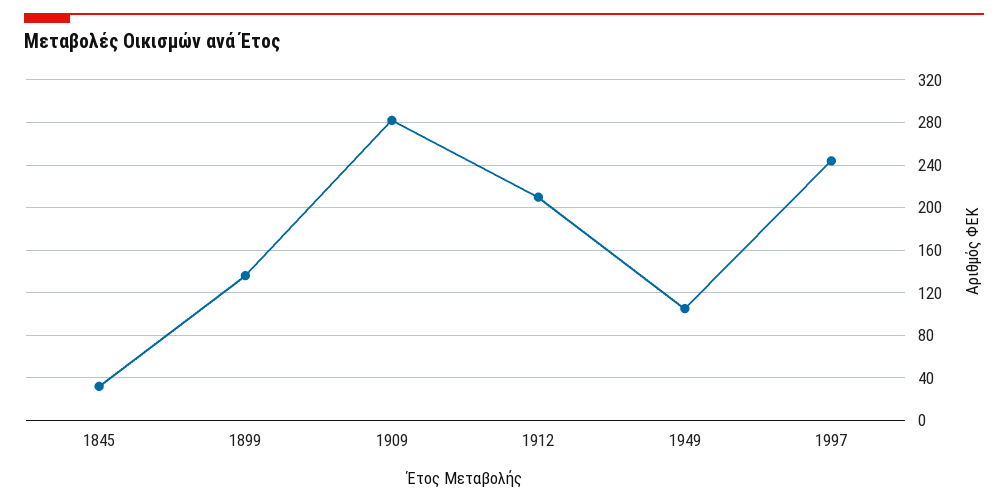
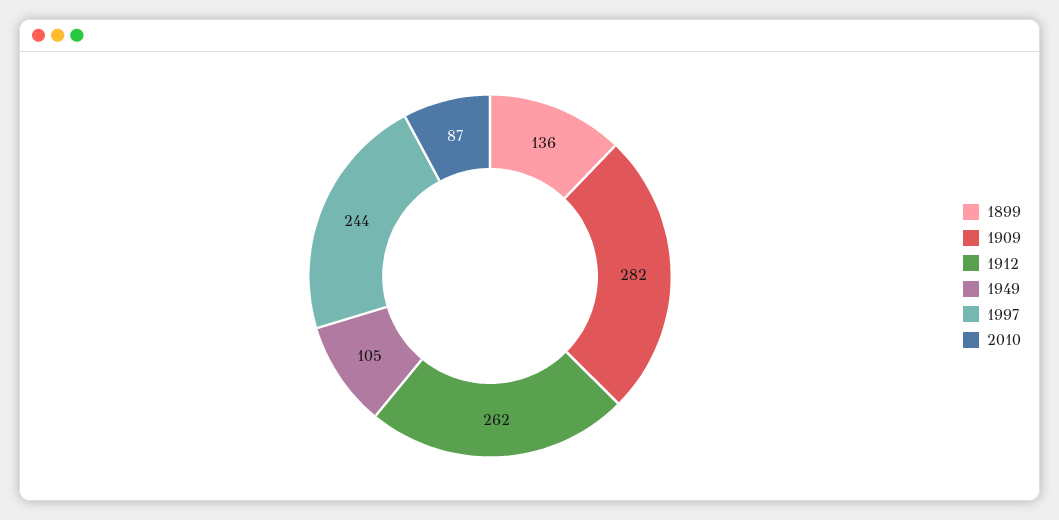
1845: 30 -> none
1912: 210 -> 262
2010: none -> 87

